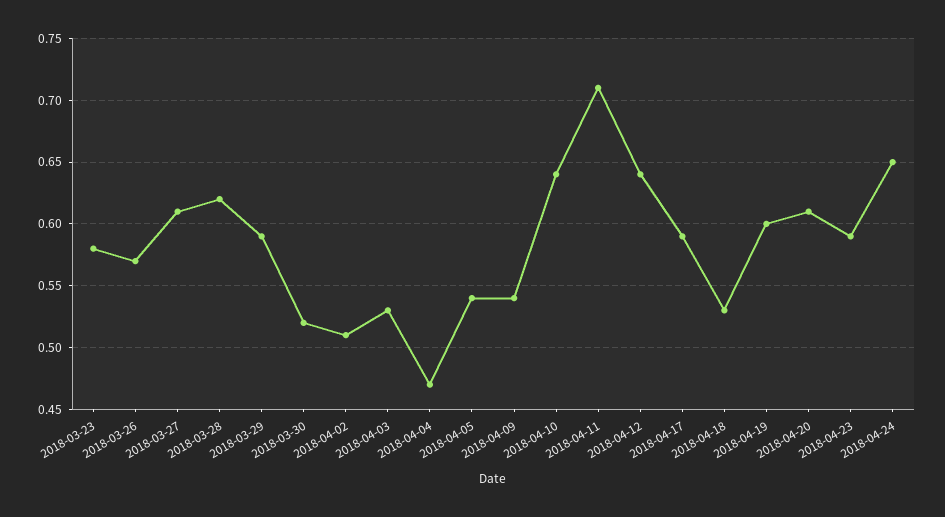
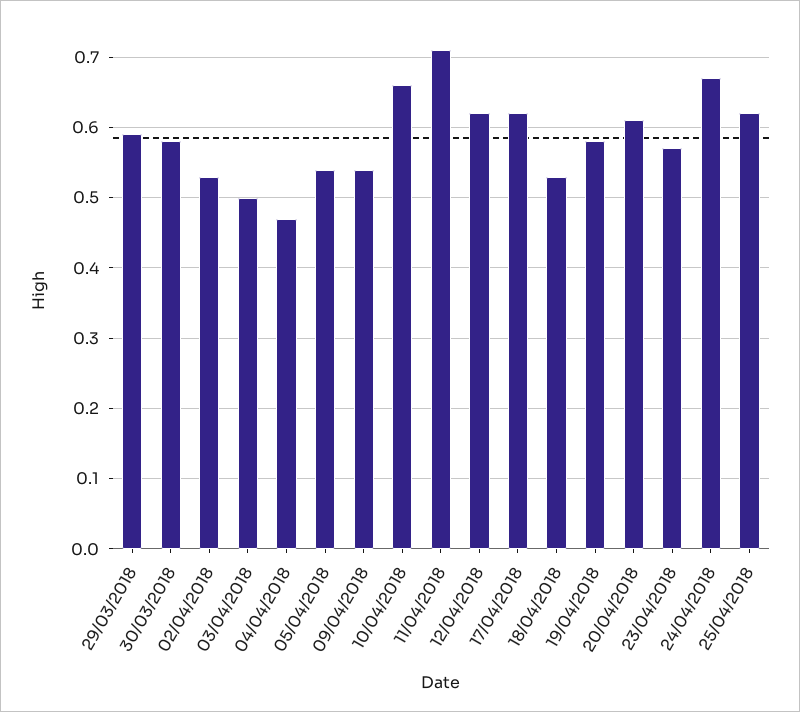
2018-03-23: 0.58 -> none
2018-03-26: 0.57 -> none
2018-03-27: 0.61 -> none
2018-03-28: 0.62 -> none
2018-03-30: 0.52 -> 0.58
2018-04-02: 0.51 -> 0.53
2018-04-03: 0.53 -> 0.5
2018-04-10: 0.64 -> 0.66
2018-04-12: 0.64 -> 0.62
2018-04-17: 0.59 -> 0.62
2018-04-19: 0.6 -> 0.58
2018-04-23: 0.59 -> 0.57
2018-04-24: 0.65 -> 0.67
25/04/2018: none -> 0.62

